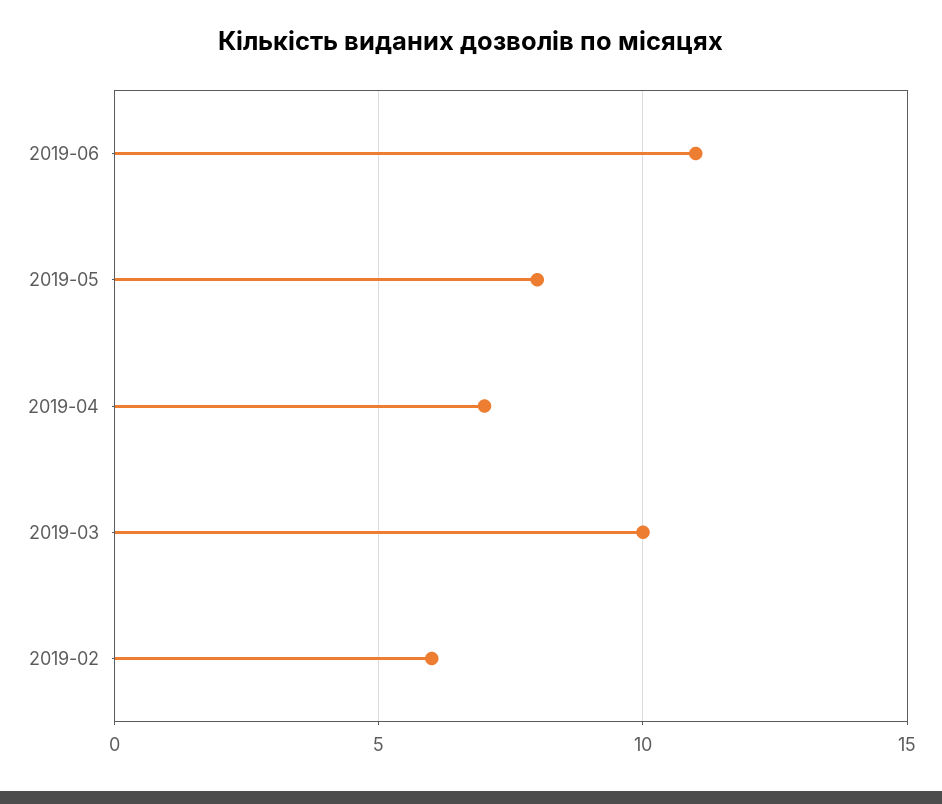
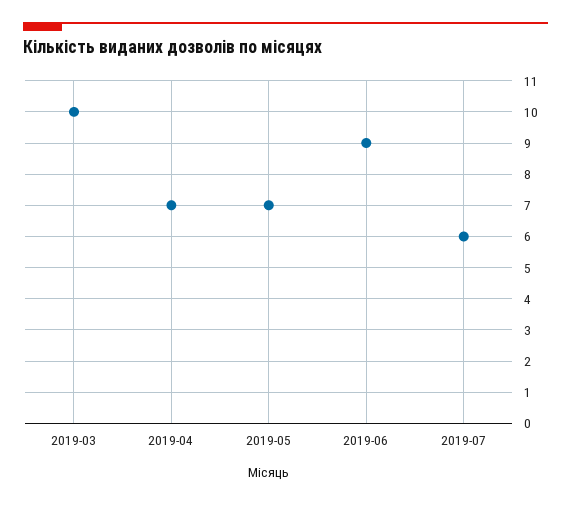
2019-06: 11 -> 9
2019-05: 8 -> 7
2019-02: 6 -> none
2019-07: none -> 6

